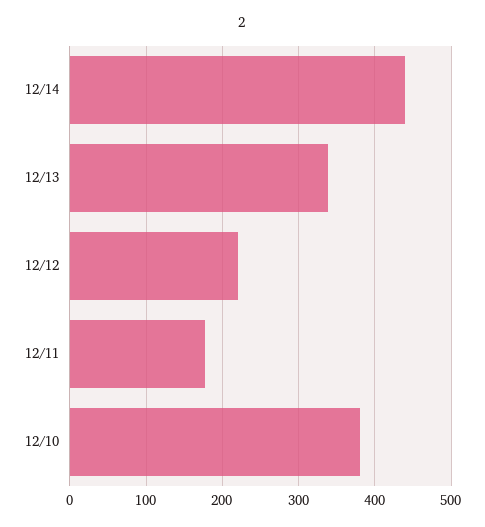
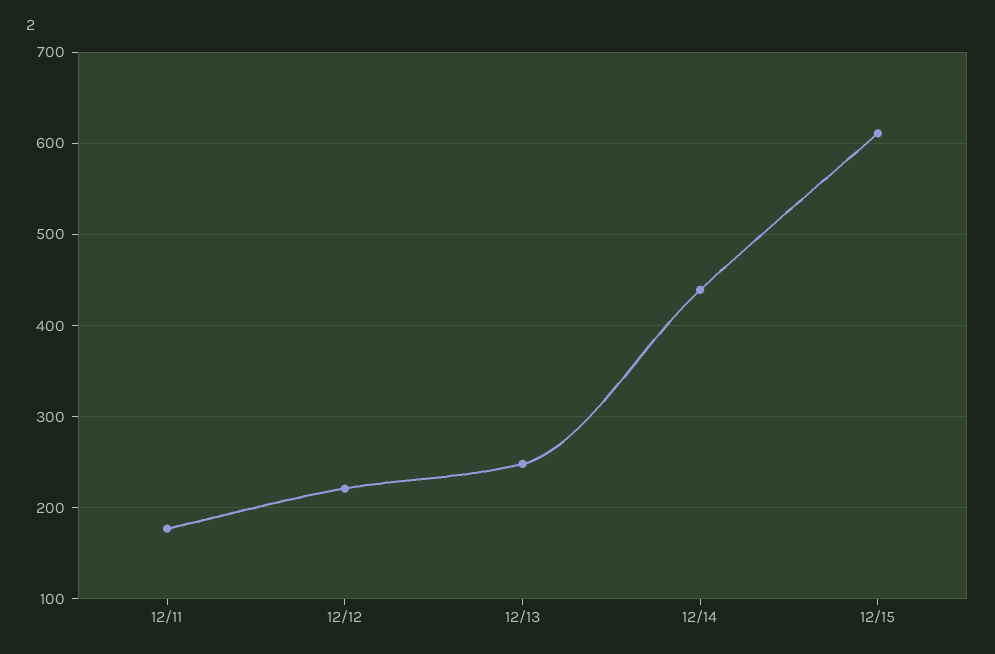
12/13: 340 -> 250
12/10: 380 -> none
12/15: none -> 610

